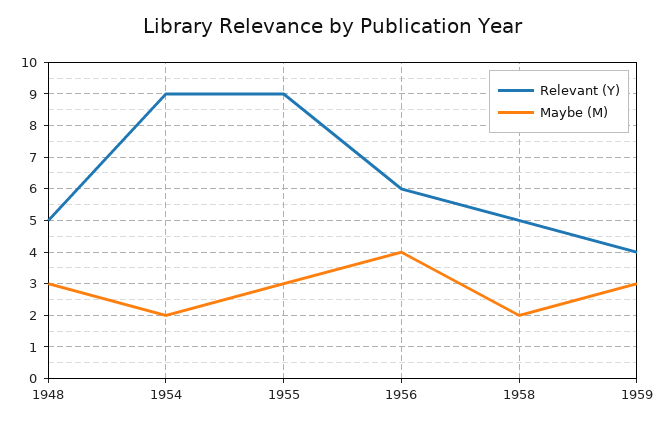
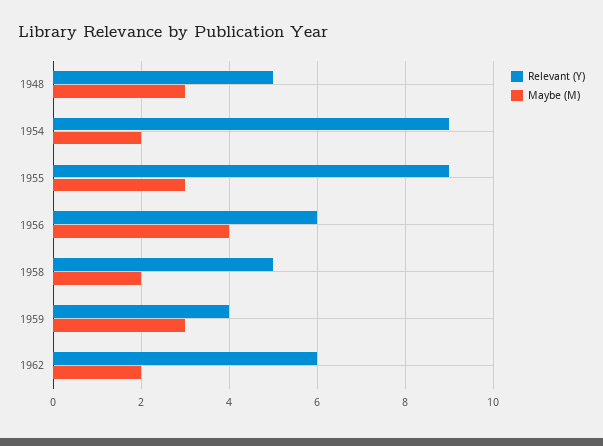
Relevant (Y), 1962: none -> 6
Maybe (M), 1962: none -> 2

